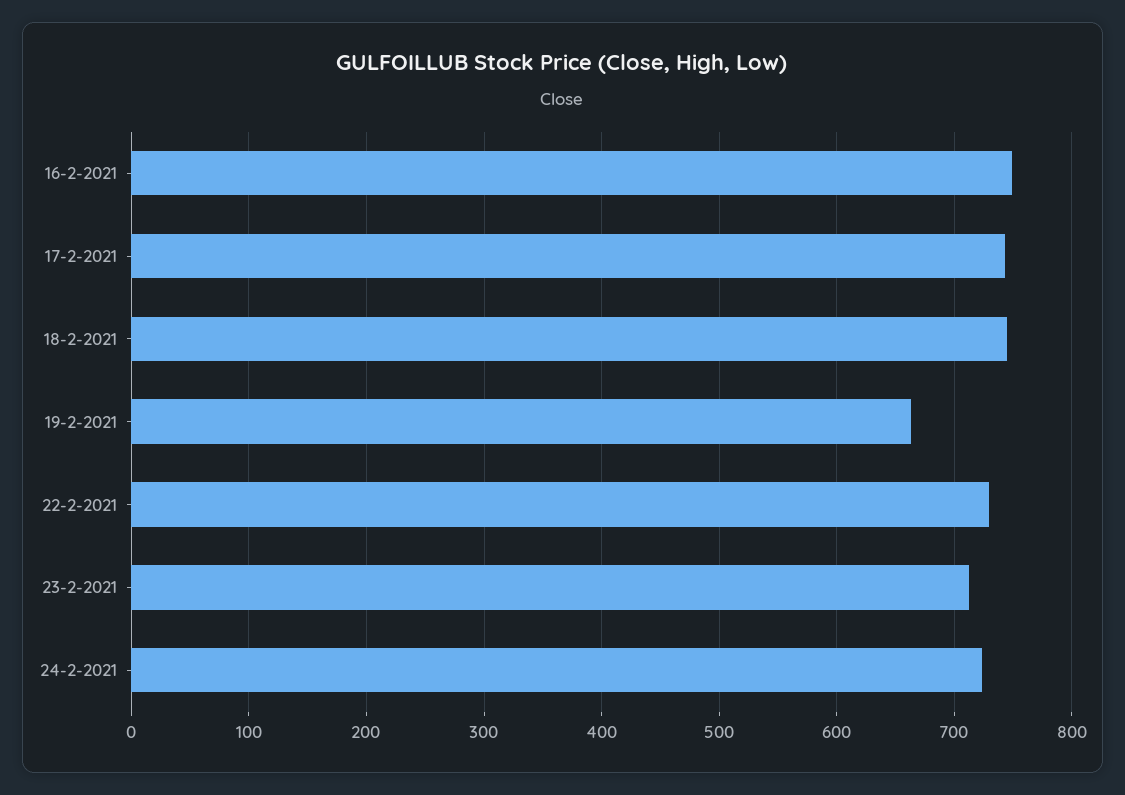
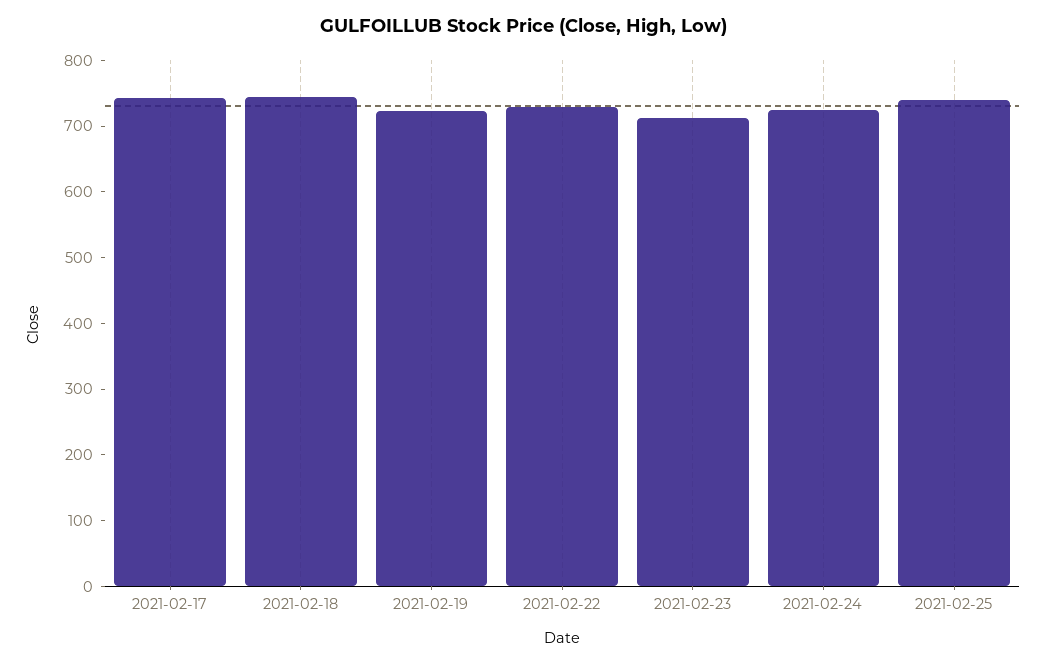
16-2-2021: 750 -> none
19-2-2021: 660 -> 720
2021-02-25: none -> 740

